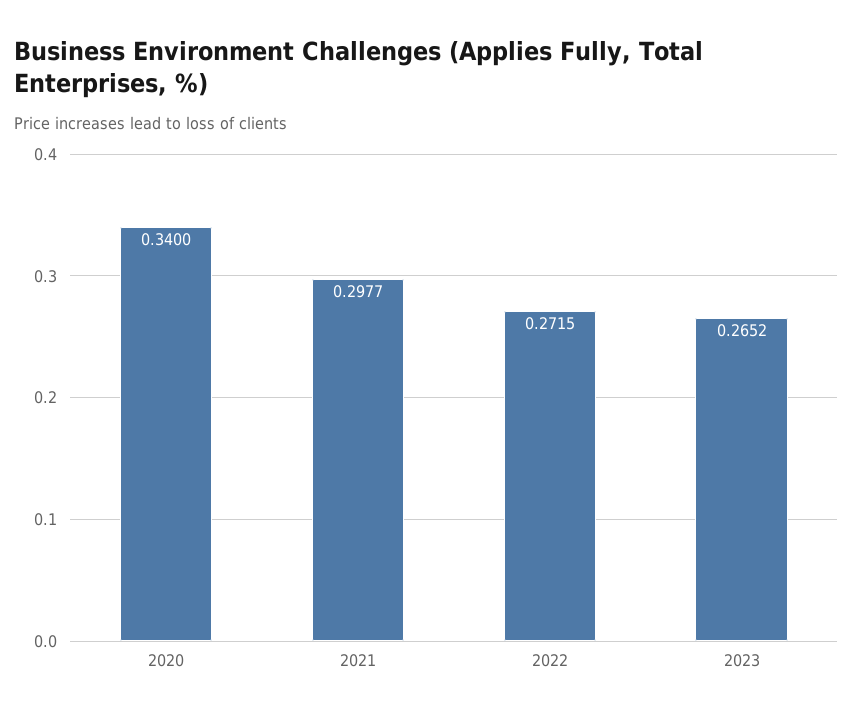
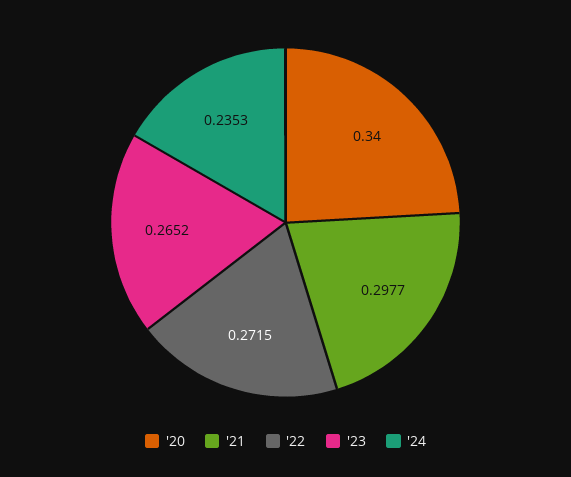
'24: none -> 0.2353

